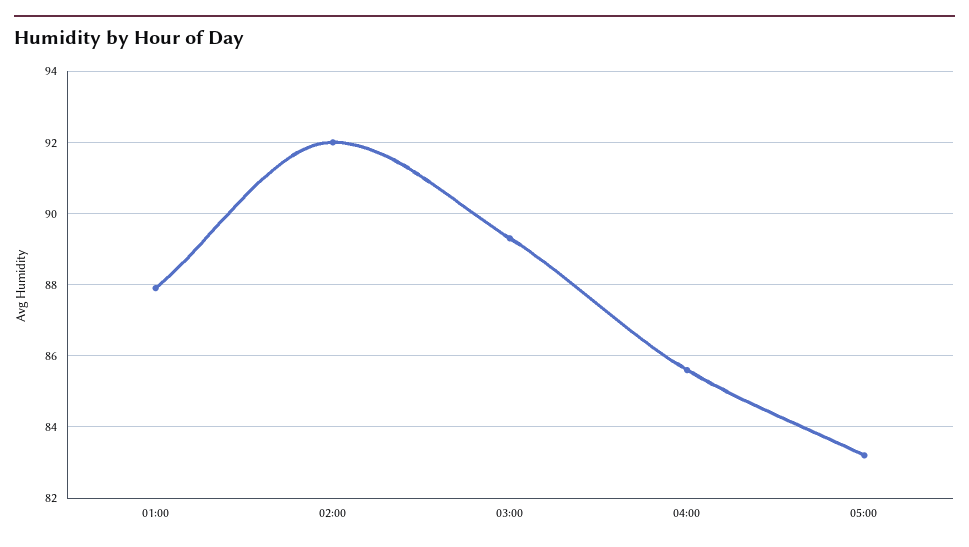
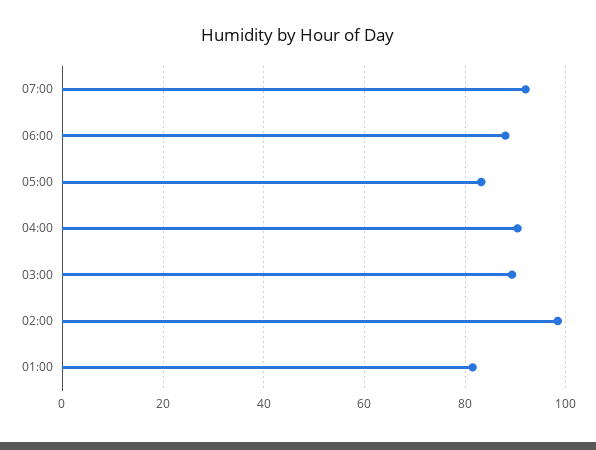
01:00: 88 -> 82
02:00: 92 -> 98
04:00: 85.5 -> 90
07:00: none -> 92
06:00: none -> 88

